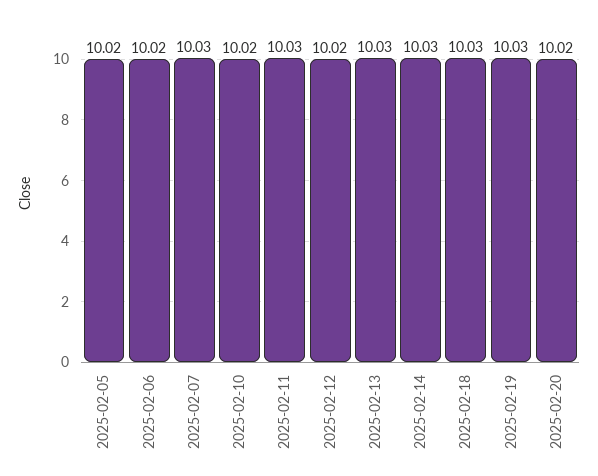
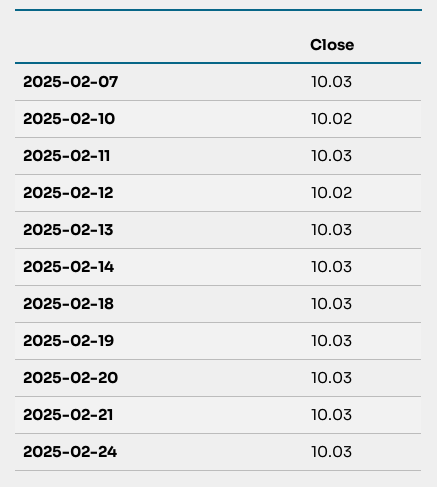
2025-02-05: 10.02 -> none
2025-02-06: 10.02 -> none
2025-02-20: 10.02 -> 10.03
2025-02-21: none -> 10.03
2025-02-24: none -> 10.03

